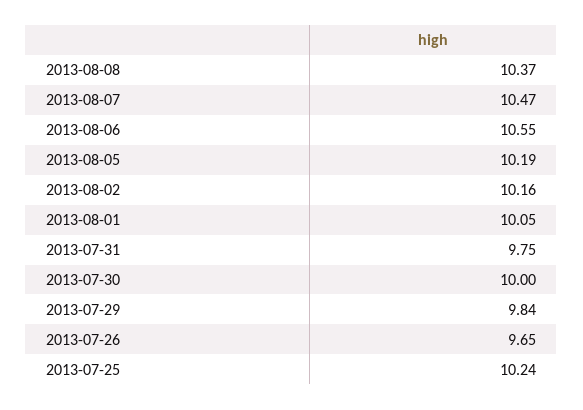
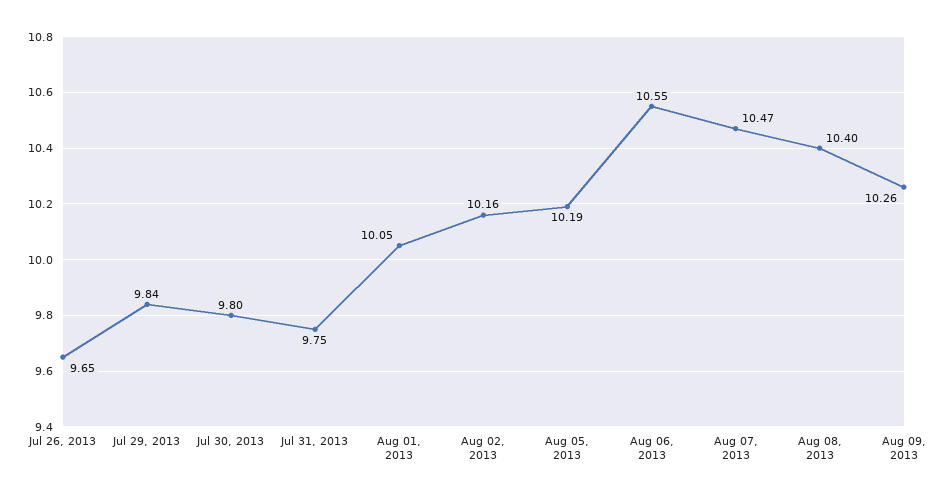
2013-08-08: 10.37 -> 10.4
2013-07-30: 10 -> 9.8
2013-07-25: 10.24 -> none
Aug 09, 2013: none -> 10.26

